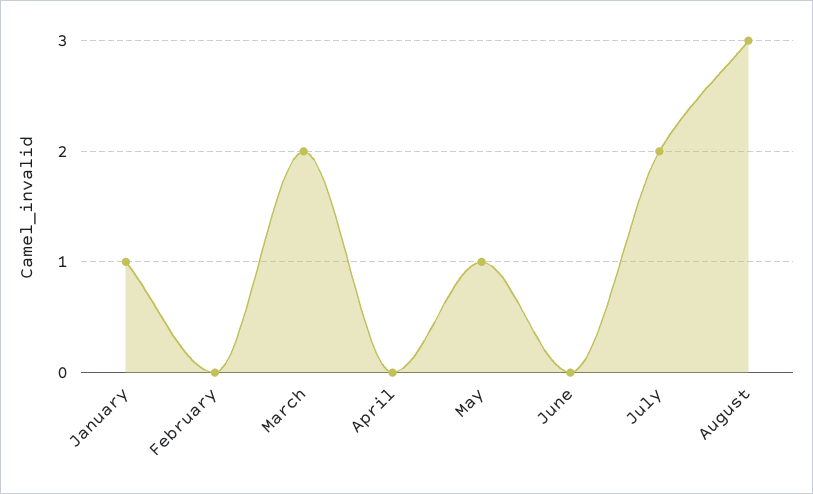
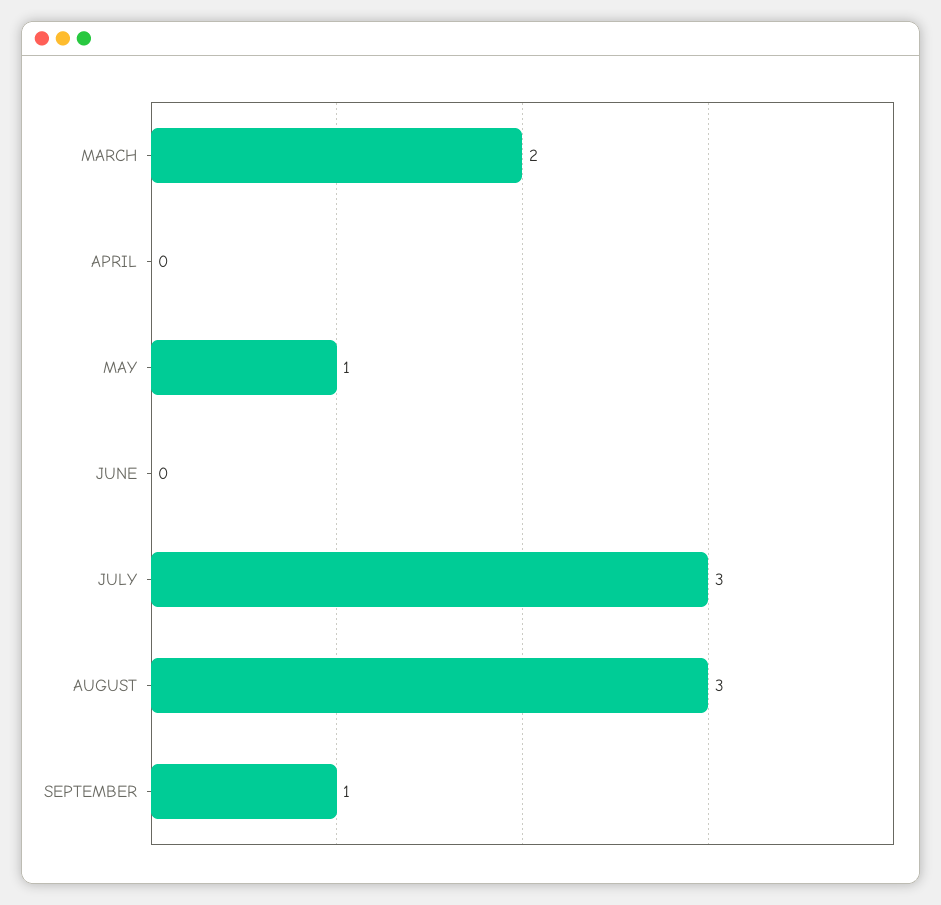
January: 1 -> none
February: 0 -> none
July: 2 -> 3
SEPTEMBER: none -> 1

